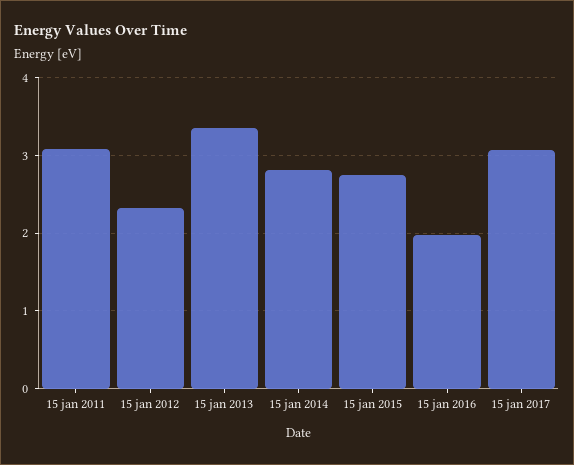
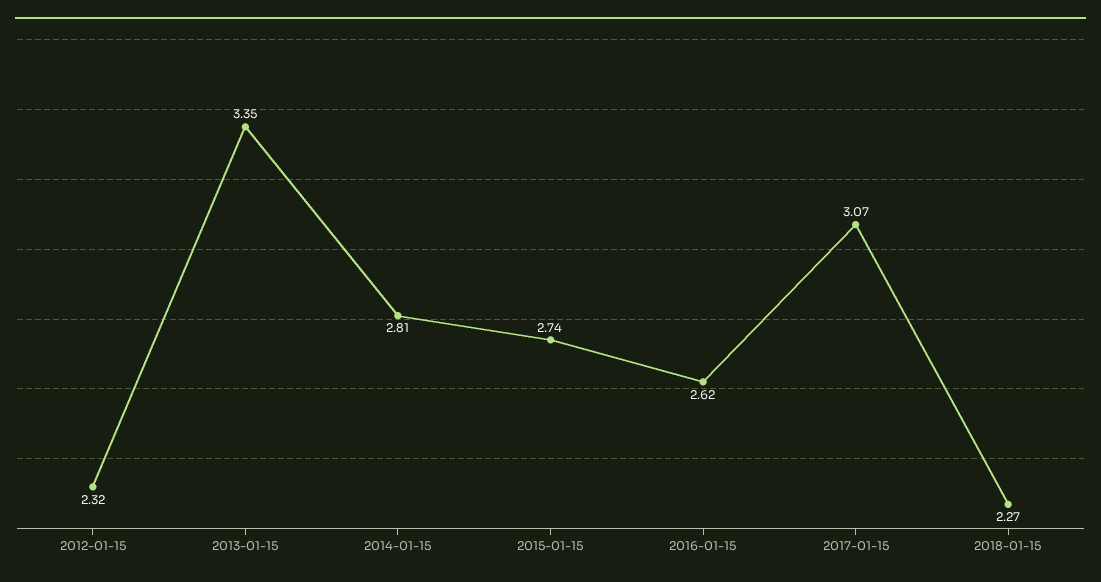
15 jan 2011: 3.1 -> none
15 jan 2016: 2 -> 2.62
2018-01-15: none -> 2.27

